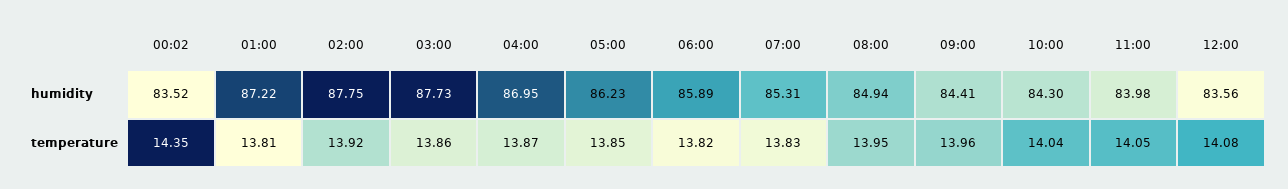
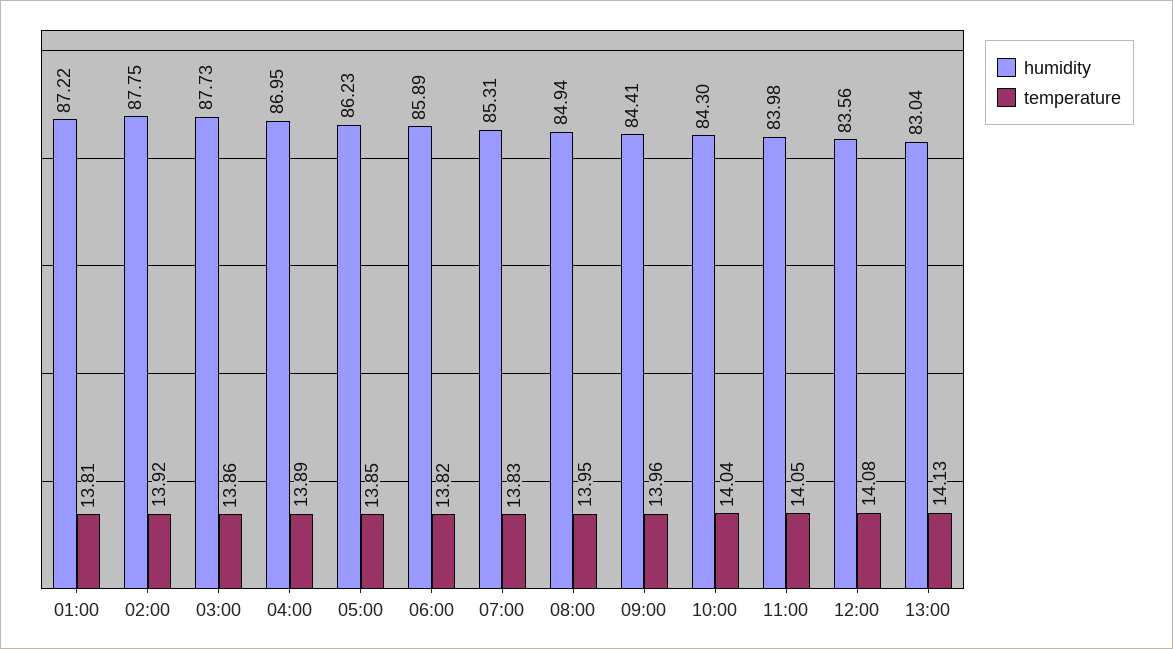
humidity, 00:02: 83.52 -> none
temperature, 00:02: 14.35 -> none
temperature, 04:00: 13.87 -> 13.89
humidity, 13:00: none -> 83.04
temperature, 13:00: none -> 14.13

